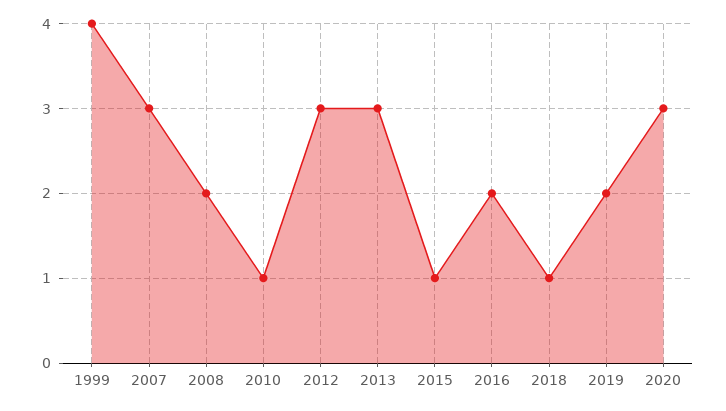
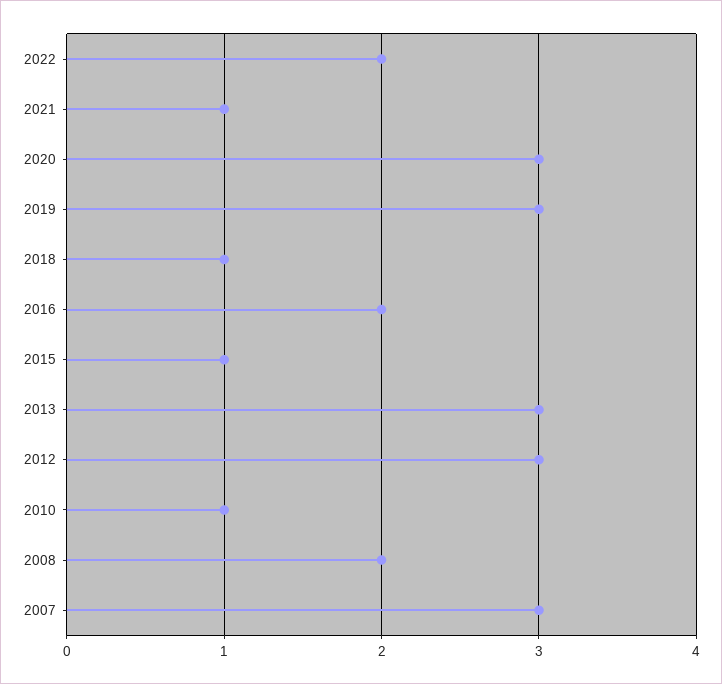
1999: 4 -> none
2019: 2 -> 3
2022: none -> 2
2021: none -> 1

